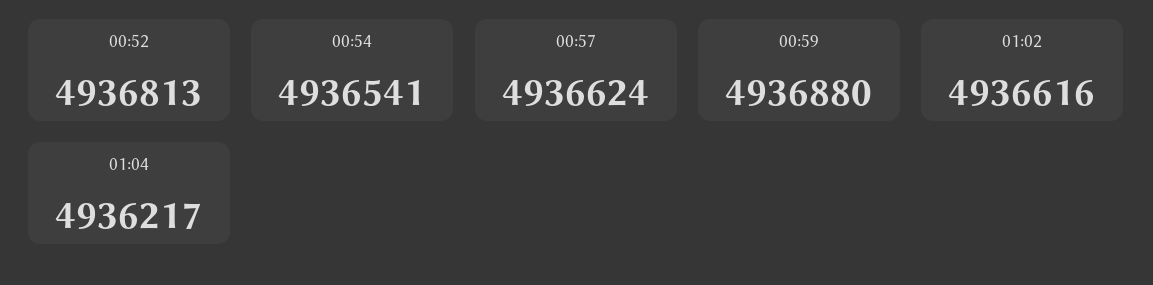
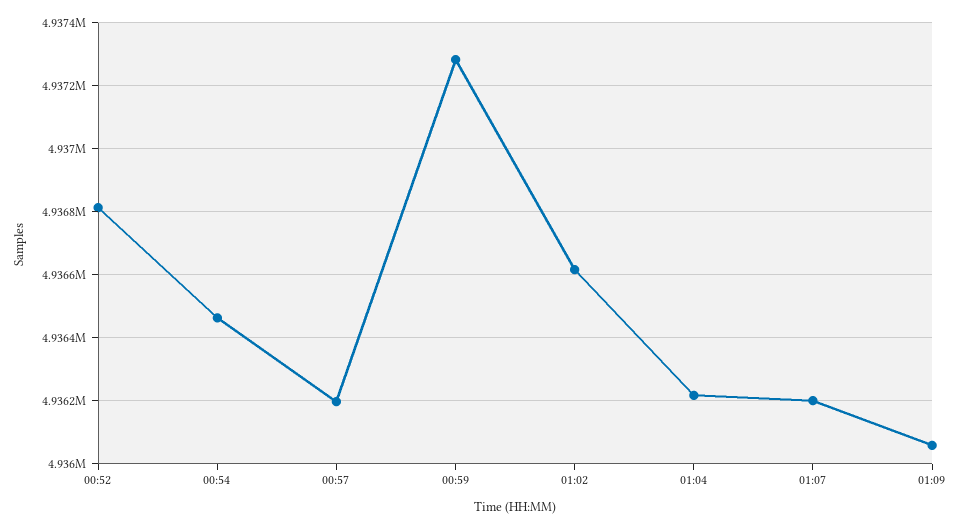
00:54: 4936541 -> 4936460
00:57: 4936624 -> 4936200
00:59: 4936880 -> 4937280
01:07: none -> 4936200
01:09: none -> 4936060

